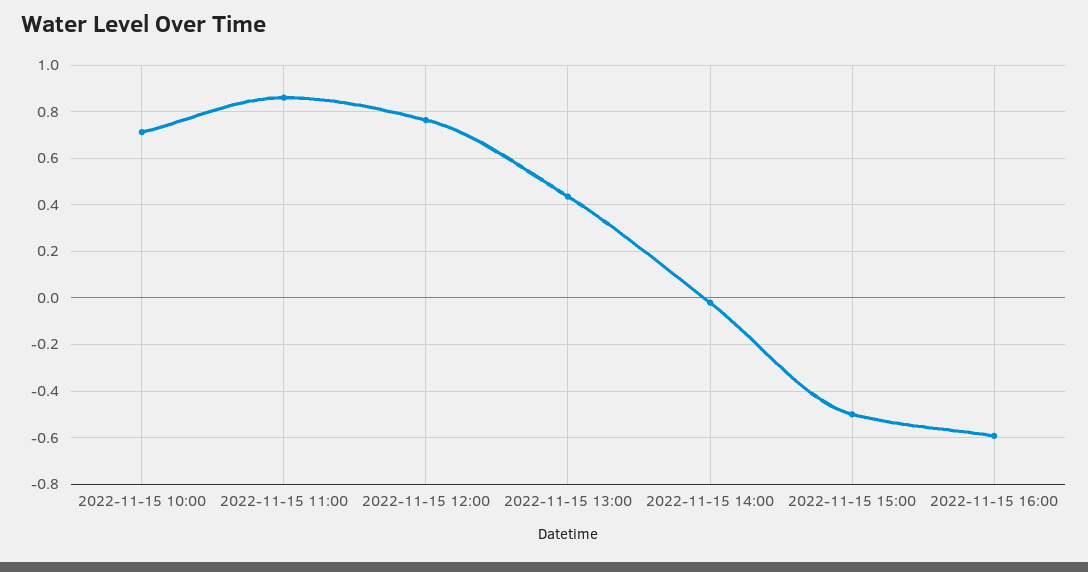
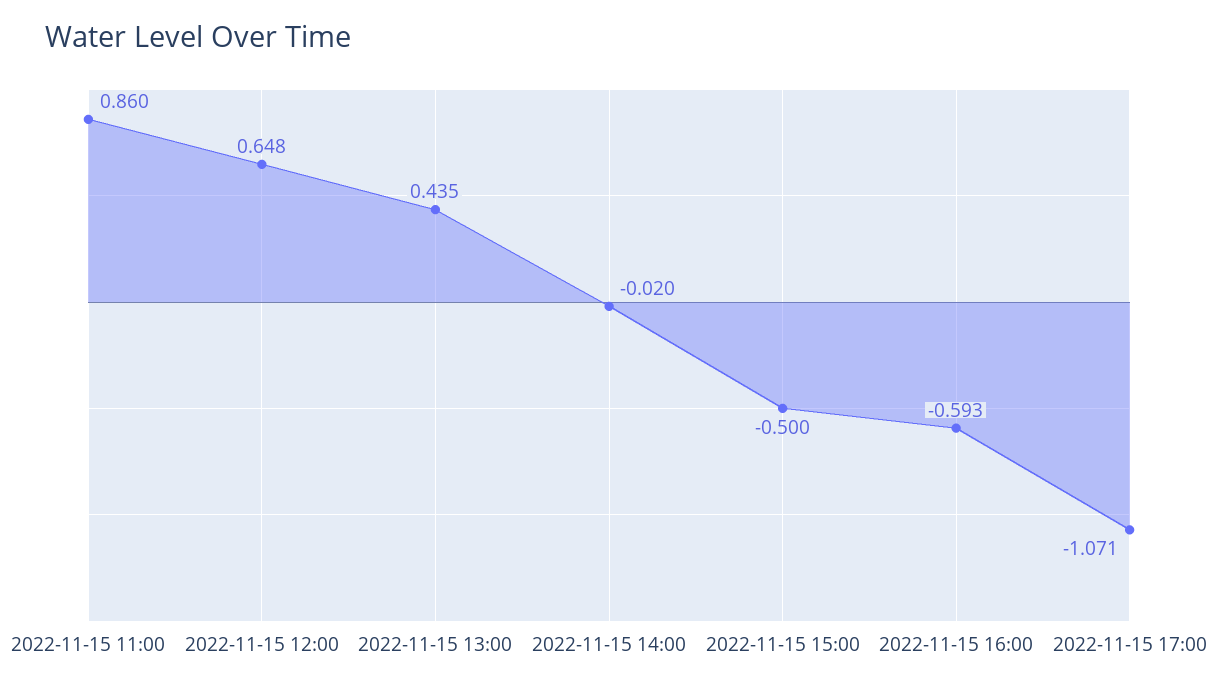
2022-11-15 10:00: 0.7 -> none
2022-11-15 12:00: 0.75 -> 0.648
2022-11-15 17:00: none -> -1.071

